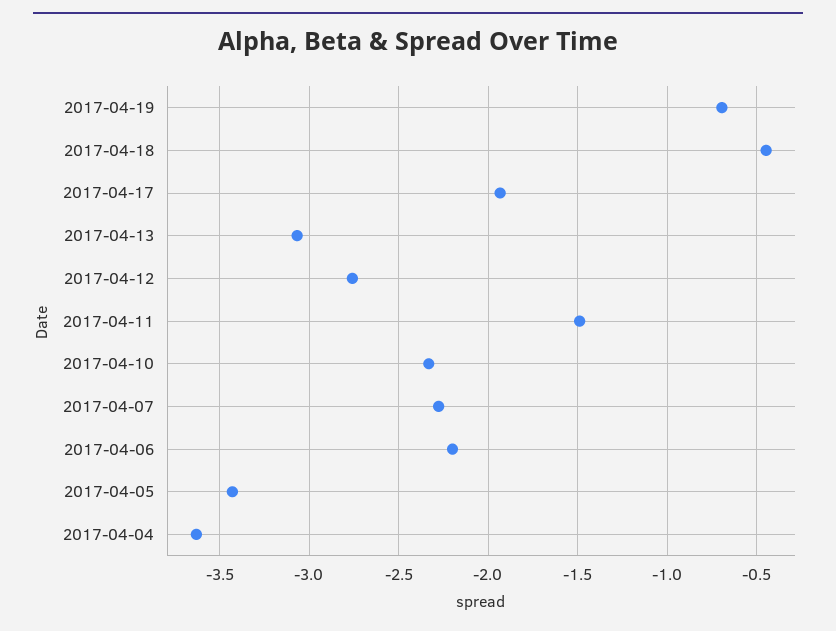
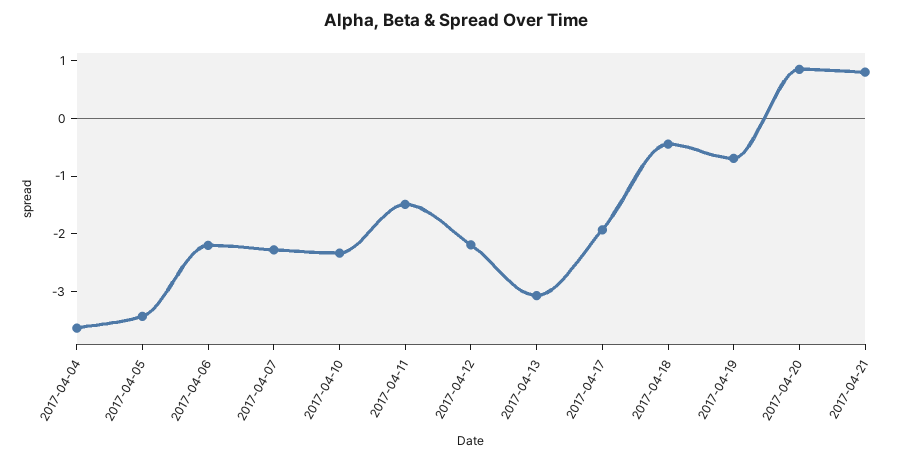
2017-04-12: -2.75 -> -2.2
2017-04-20: none -> 0.8
2017-04-21: none -> 0.8

